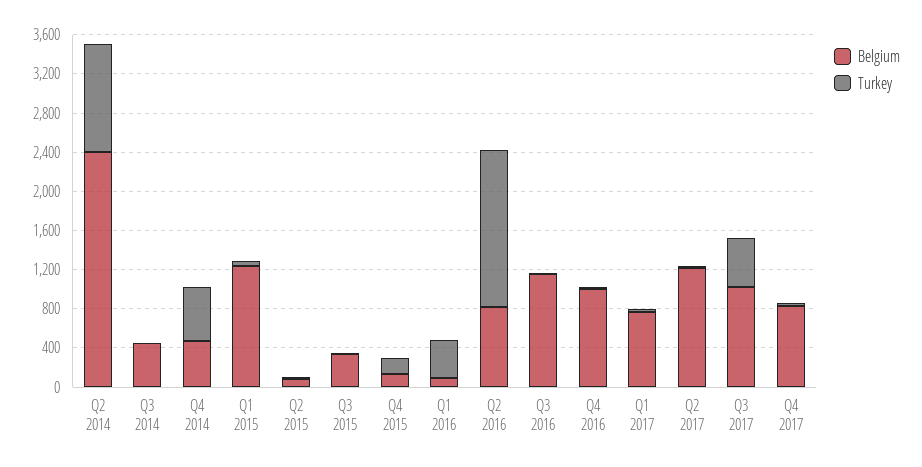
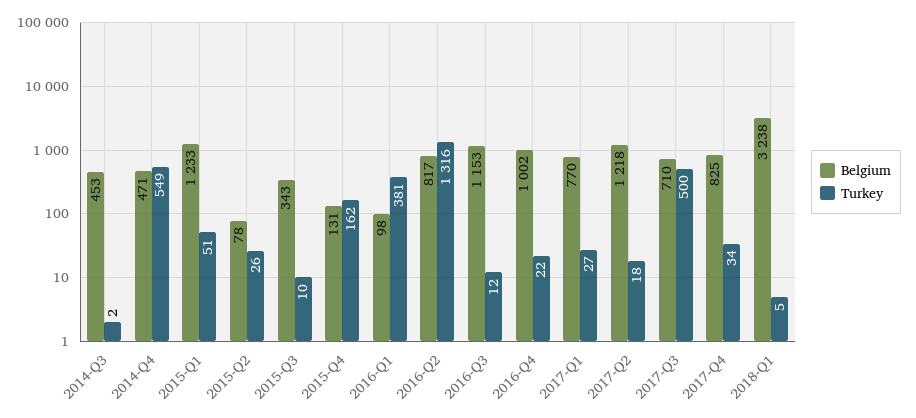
Belgium, Q2 2014: 2400 -> none
Turkey, Q2 2014: 1100 -> none
Turkey, Q2 2016: 1600 -> 1316
Belgium, Q3 2017: 1000 -> 710
Belgium, 2018-Q1: none -> 3238
Turkey, 2018-Q1: none -> 5

